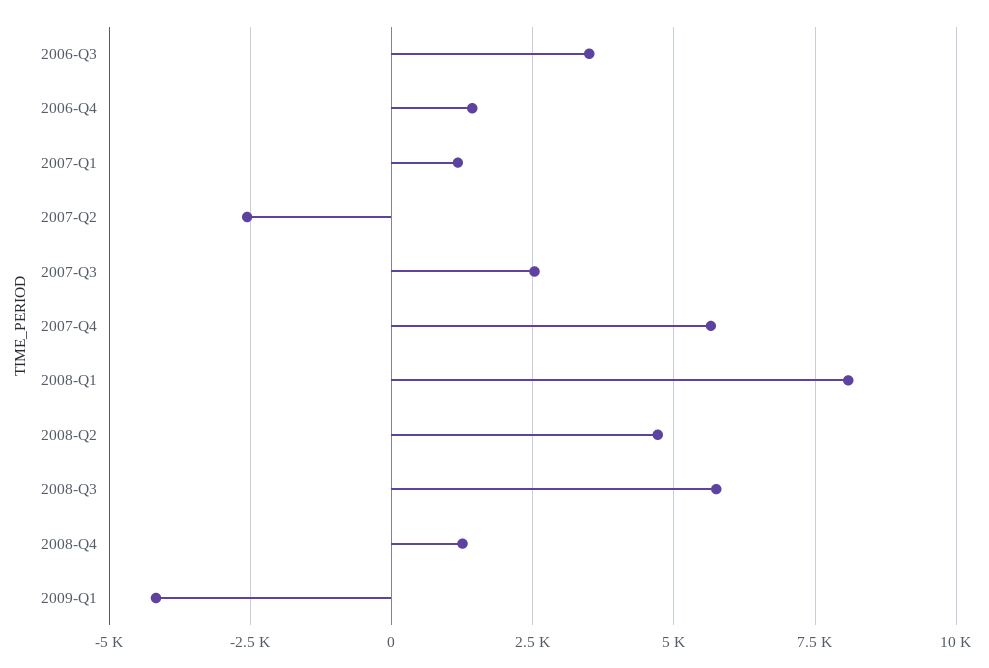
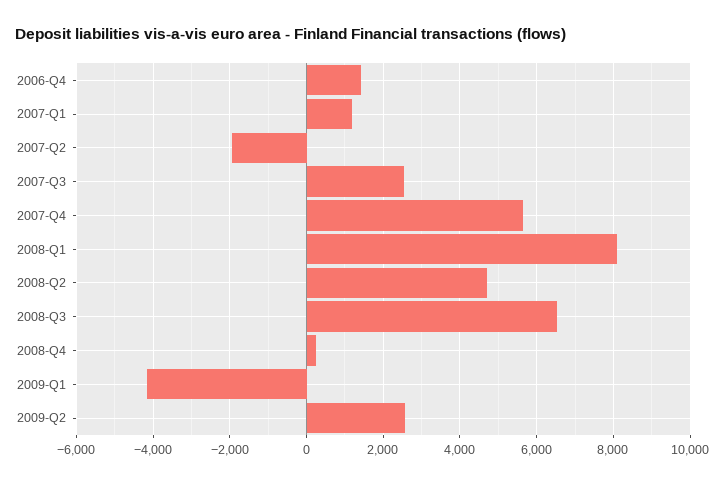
2006-Q3: 3500 -> none
2007-Q2: -2500 -> -2000
2008-Q3: 5750 -> 6600
2008-Q4: 1250 -> 200
2009-Q2: none -> 2600

